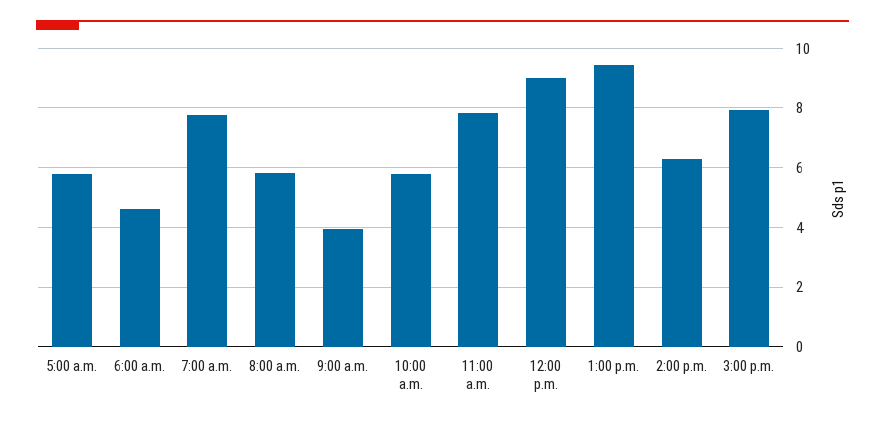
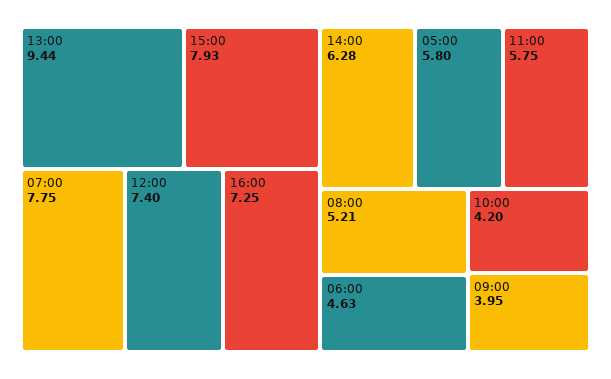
8:00 a.m.: 5.75 -> 5.21
10:00 a.m.: 5.75 -> 4.2
11:00 a.m.: 7.75 -> 5.75
12:00 p.m.: 9 -> 7.4
16:00: none -> 7.25

